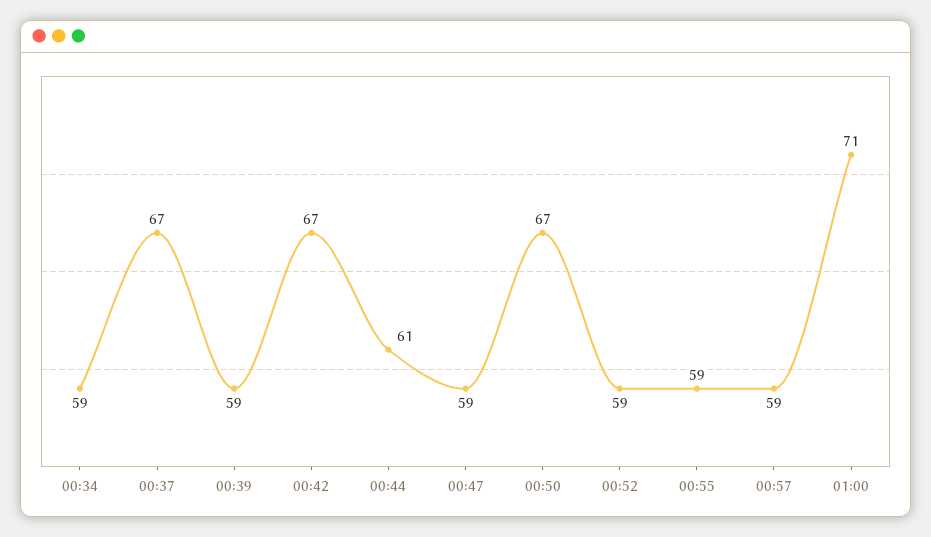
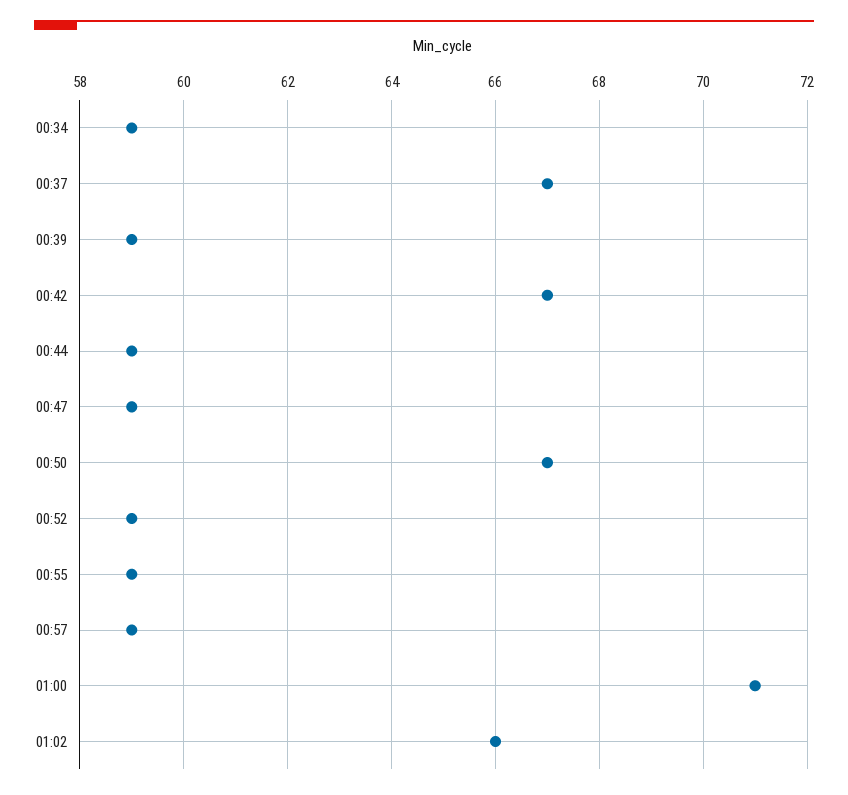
00:44: 61 -> 59
01:02: none -> 66

